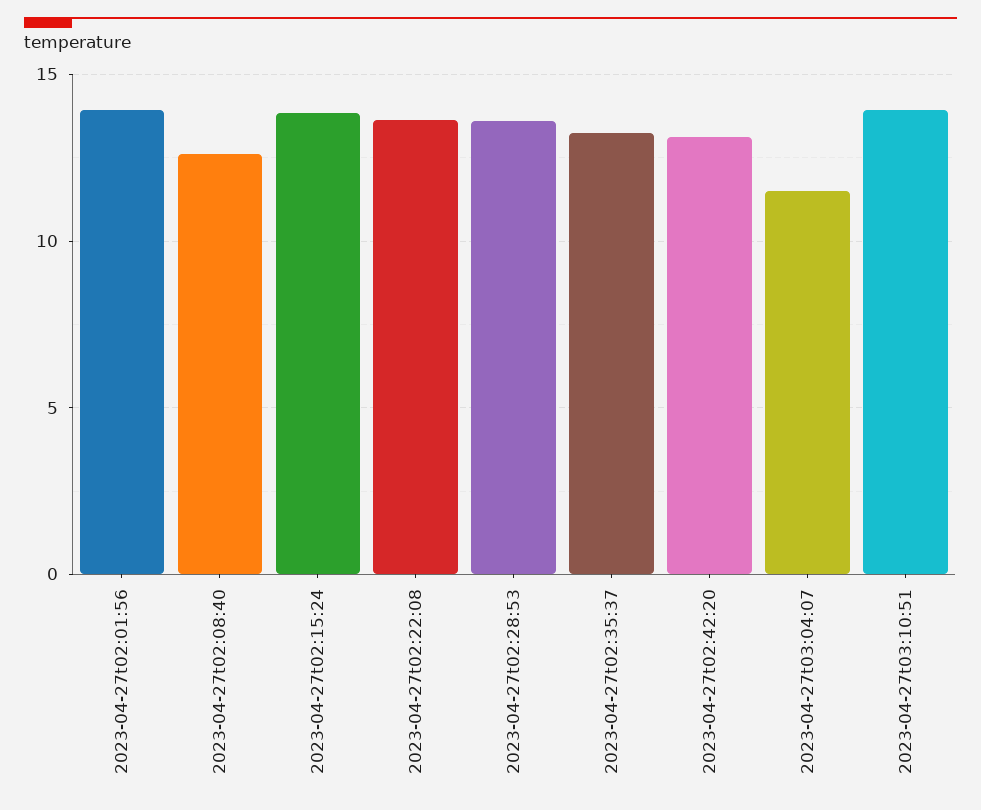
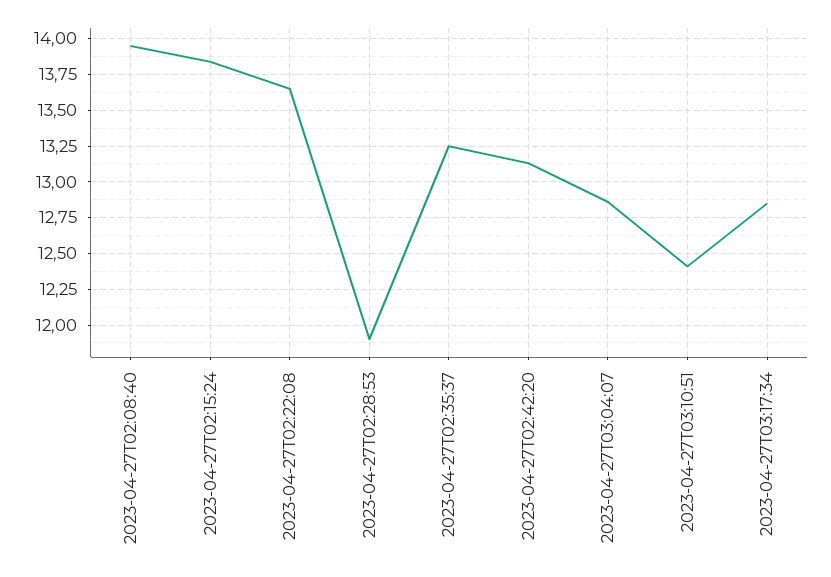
2023-04-27t02:01:56: 14 -> none
2023-04-27t02:08:40: 12.5 -> 13.95
2023-04-27t02:28:53: 13.5 -> 11.9
2023-04-27t03:04:07: 11.5 -> 12.85
2023-04-27t03:10:51: 14 -> 12.4
2023-04-27T03:17:34: none -> 12.85

